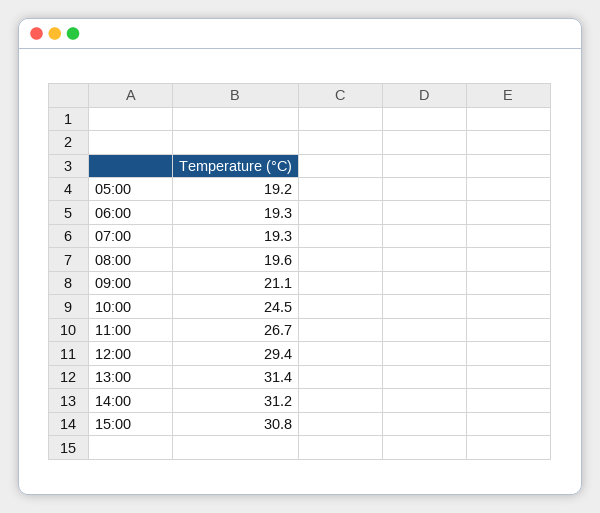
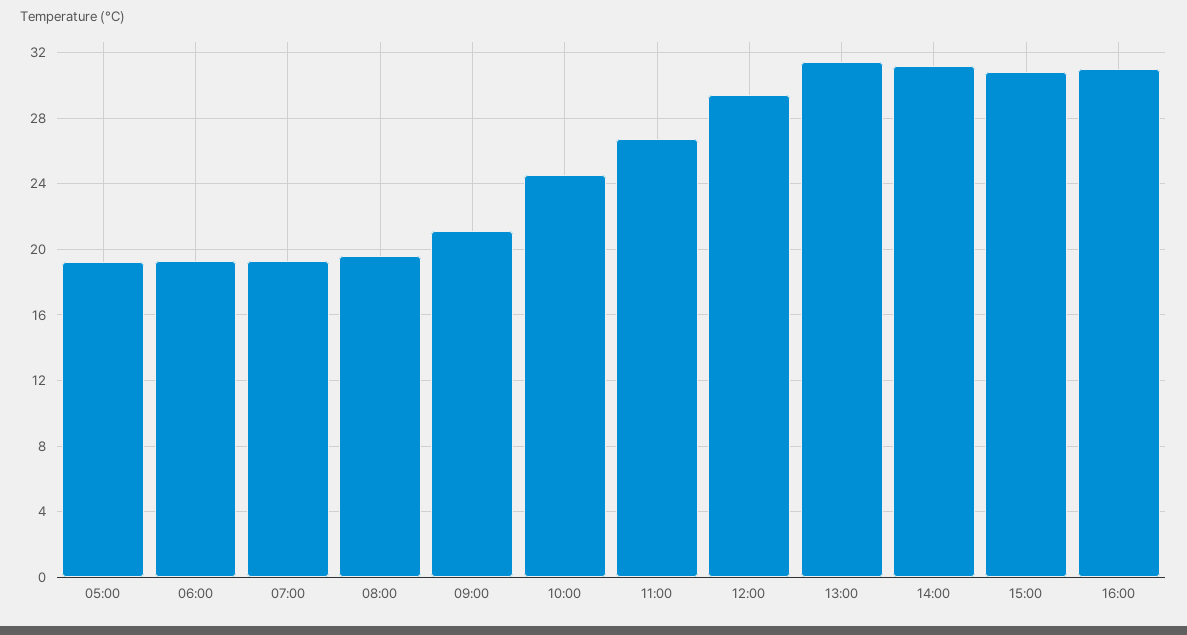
16:00: none -> 31

